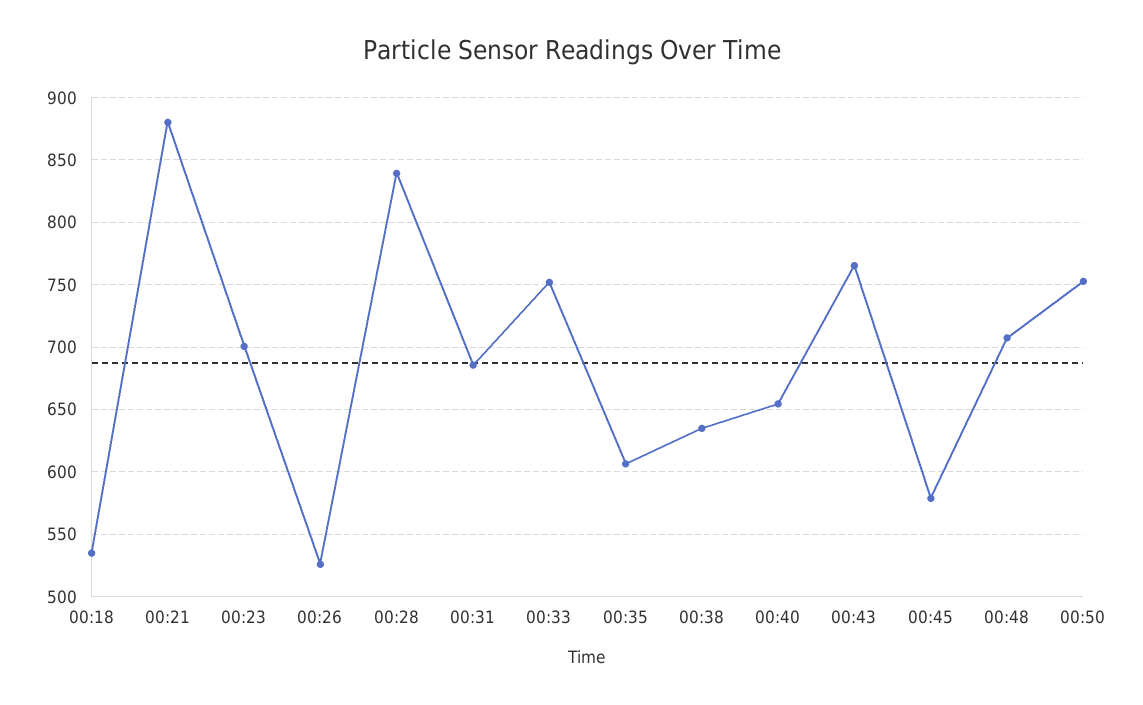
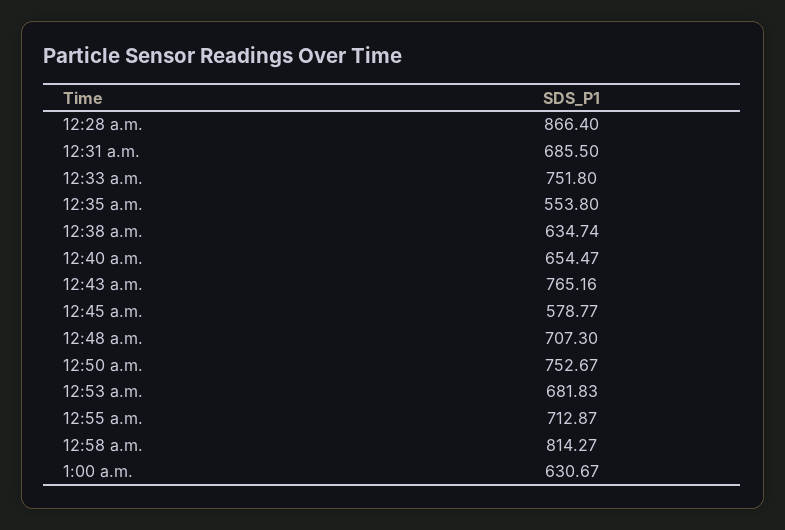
00:18: 535 -> none
00:21: 880 -> none
00:23: 700 -> none
00:26: 525 -> none
00:28: 840 -> 866.4
00:35: 605 -> 553.8
12:53 a.m.: none -> 681.83
12:55 a.m.: none -> 712.87
12:58 a.m.: none -> 814.27
1:00 a.m.: none -> 630.67

